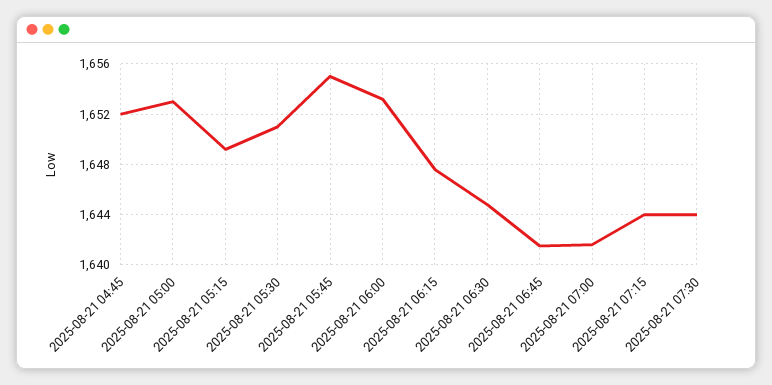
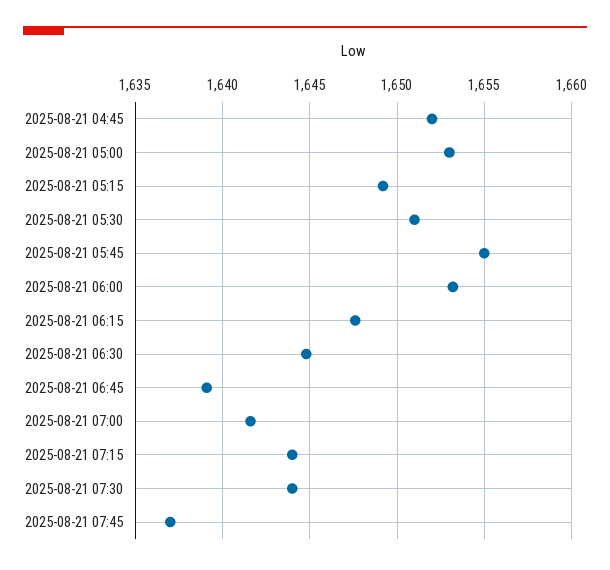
2025-08-21 06:45: 1641.5 -> 1639
2025-08-21 07:45: none -> 1637

